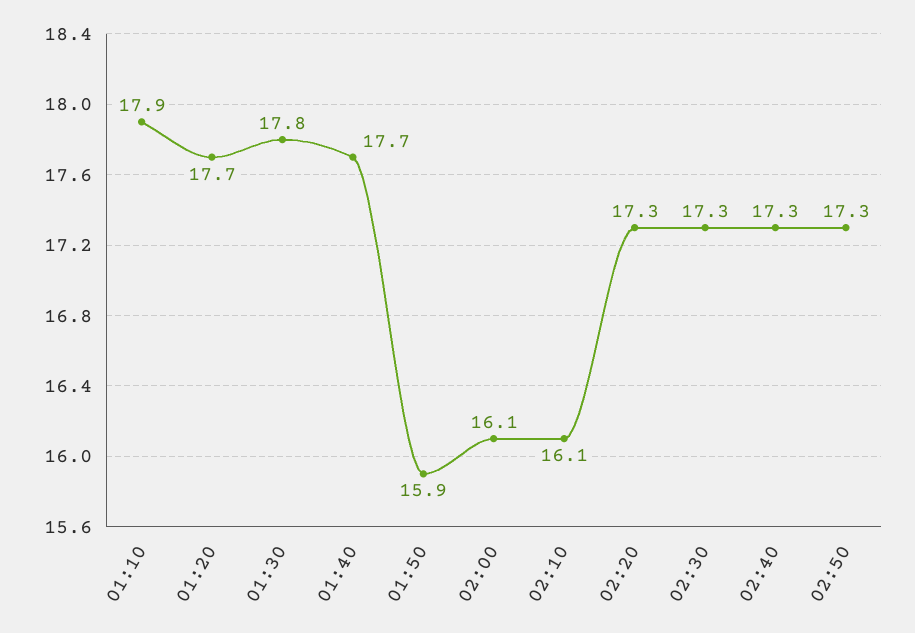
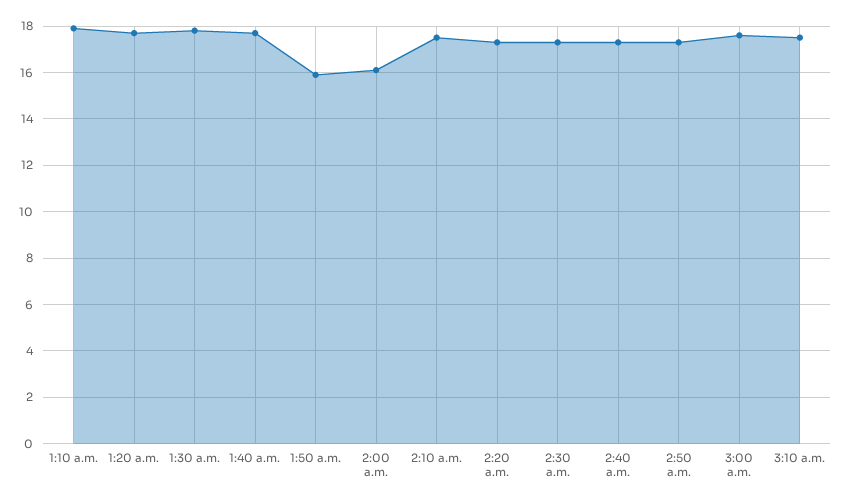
02:10: 16.1 -> 17.5
3:00 a.m.: none -> 17.5
3:10 a.m.: none -> 17.5

